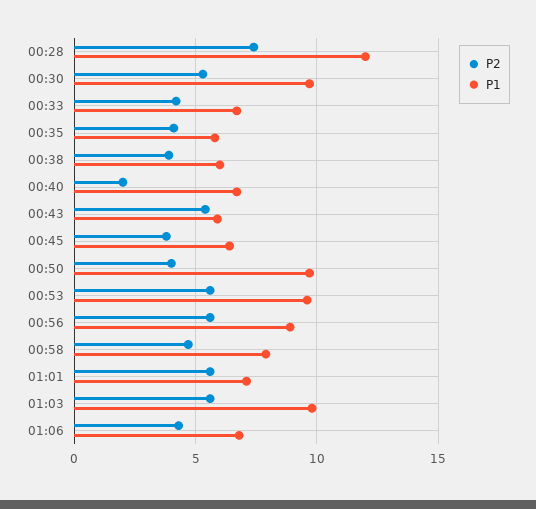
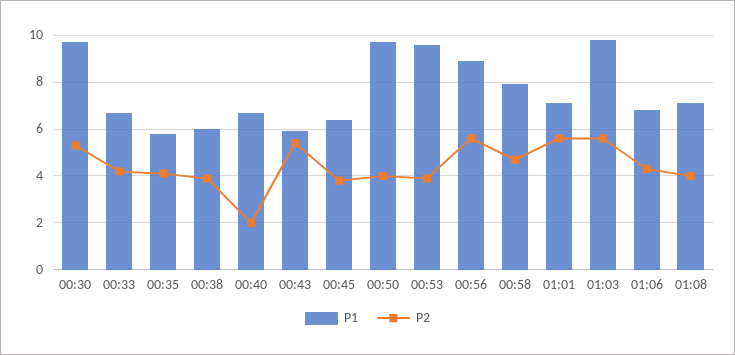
P2, 00:28: 7.5 -> none
P1, 00:28: 12 -> none
P2, 00:53: 5.5 -> 4
P1, 01:08: none -> 7
P2, 01:08: none -> 4

